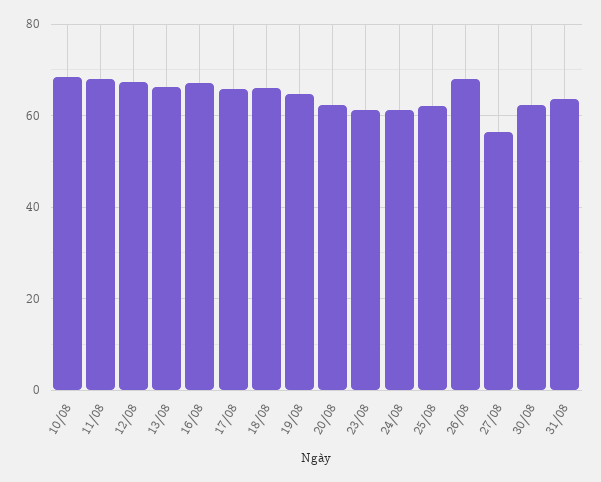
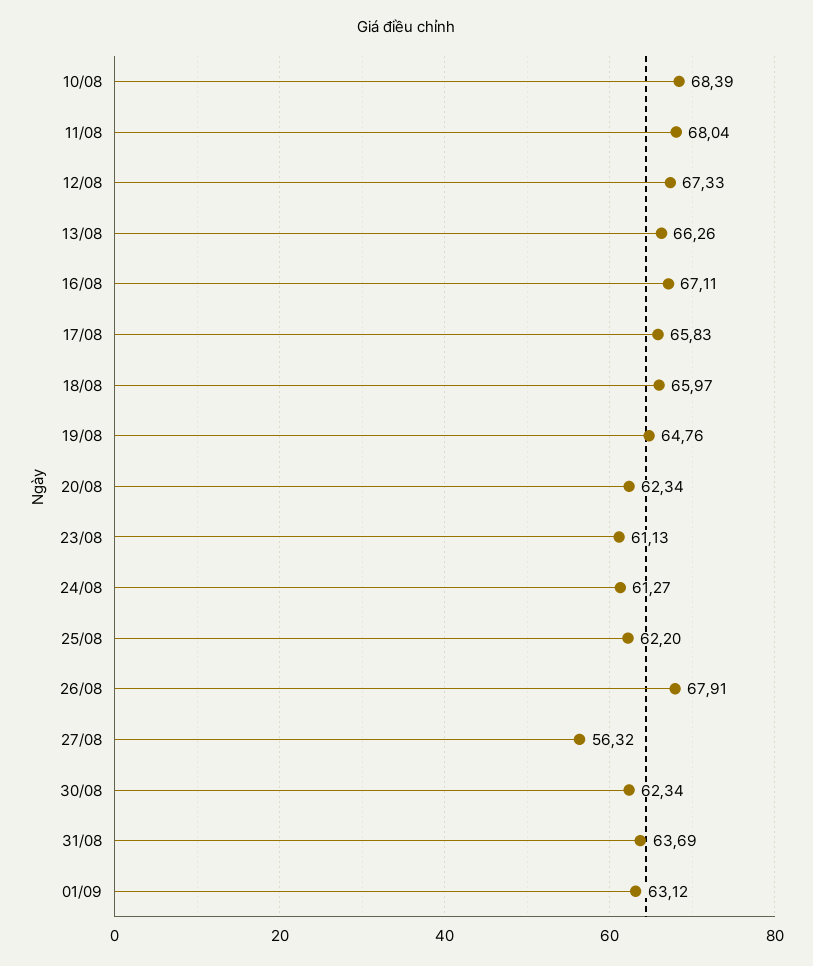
01/09: none -> 63.12

